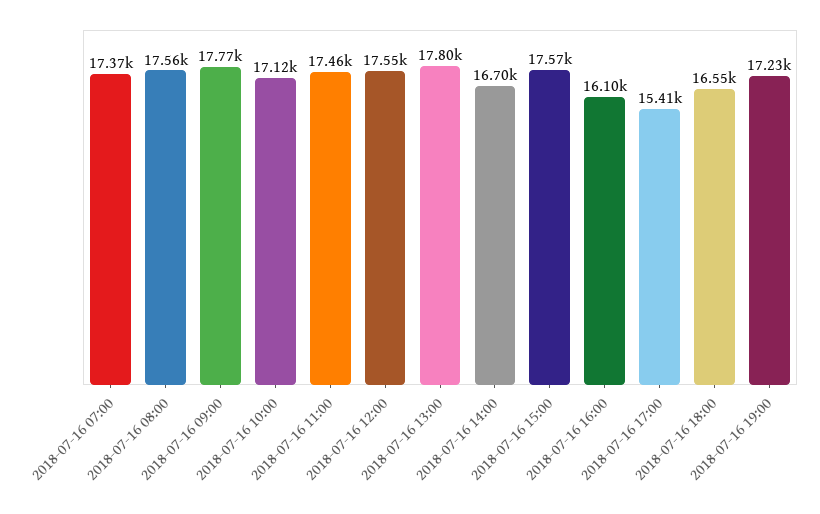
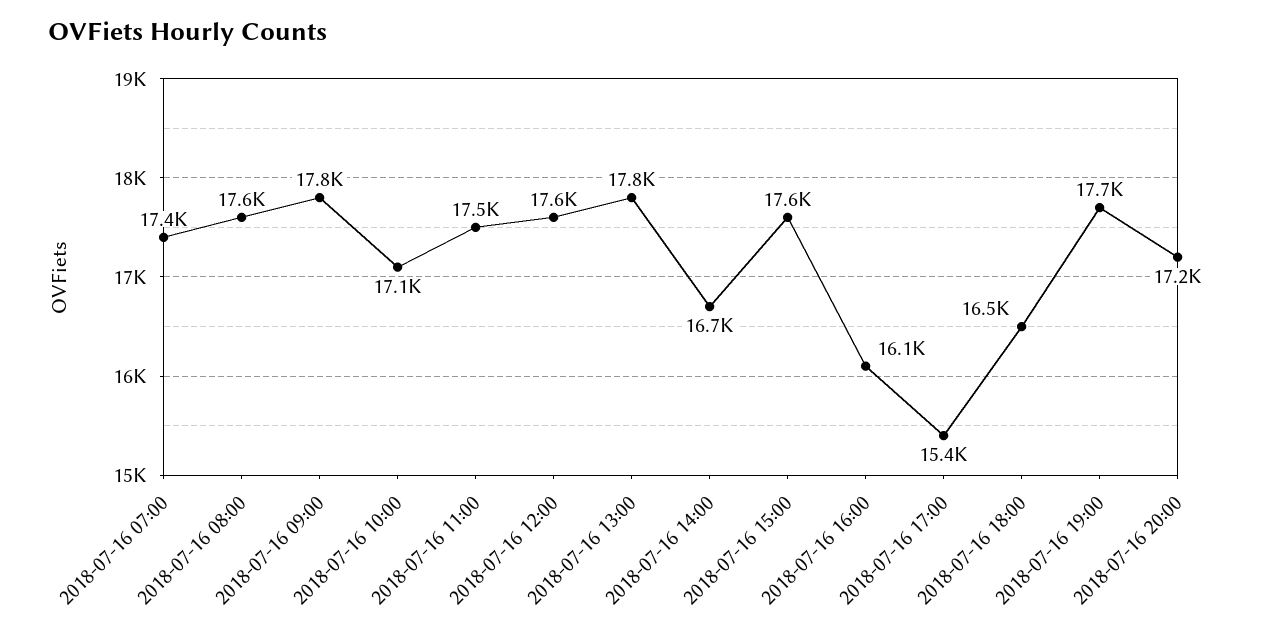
2018-07-16 19:00: 17230 -> 17700
2018-07-16 20:00: none -> 17200

